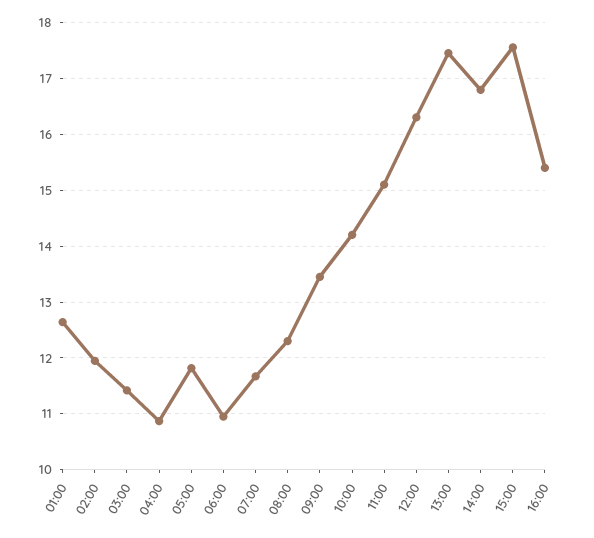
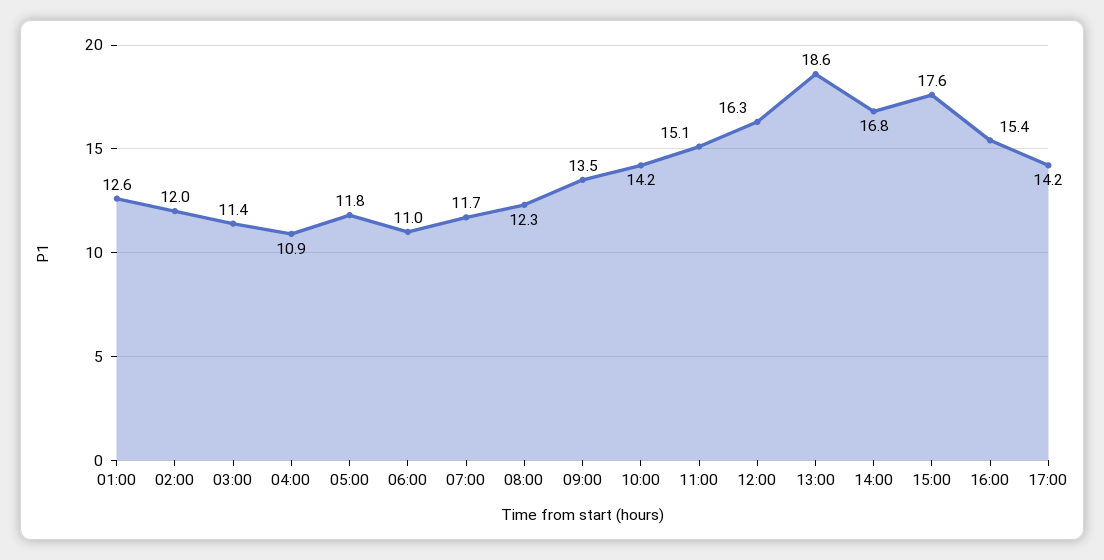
13:00: 17.4 -> 18.6
17:00: none -> 14.2

